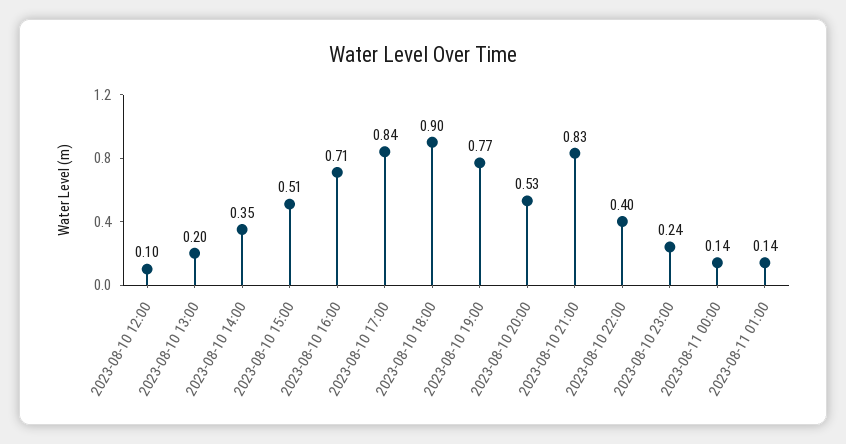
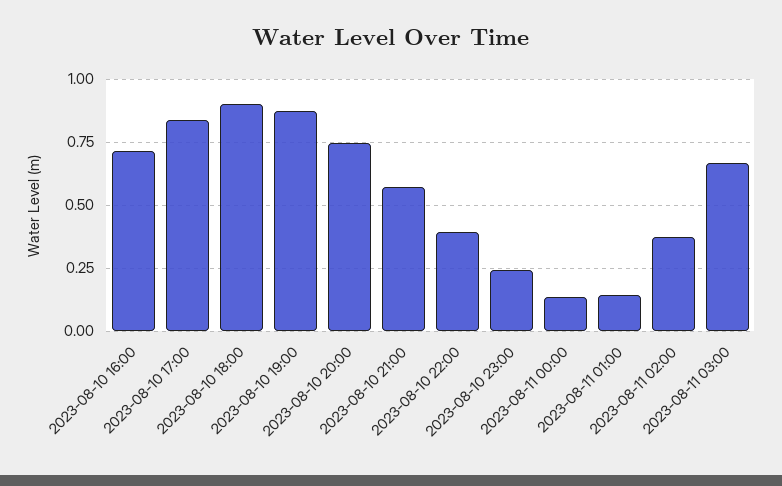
2023-08-10 12:00: 0.1 -> none
2023-08-10 13:00: 0.2 -> none
2023-08-10 14:00: 0.35 -> none
2023-08-10 15:00: 0.51 -> none
2023-08-10 19:00: 0.77 -> 0.875
2023-08-10 20:00: 0.53 -> 0.75
2023-08-10 21:00: 0.83 -> 0.575
2023-08-11 02:00: none -> 0.375
2023-08-11 03:00: none -> 0.675

